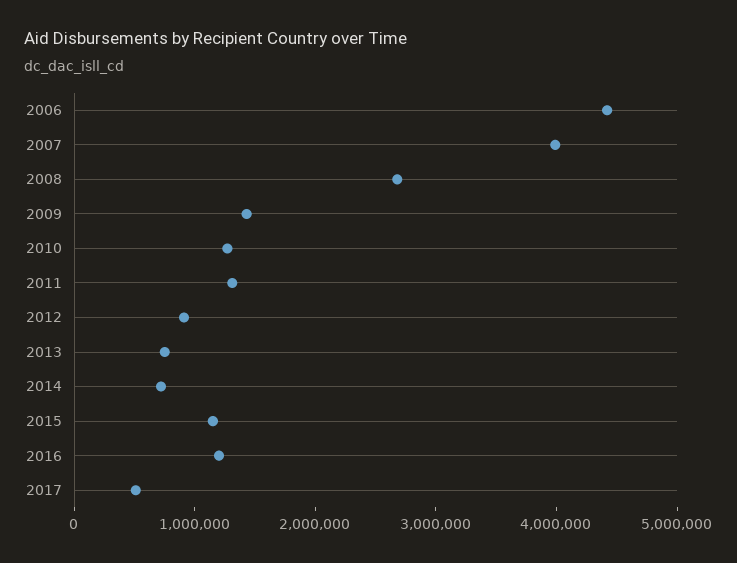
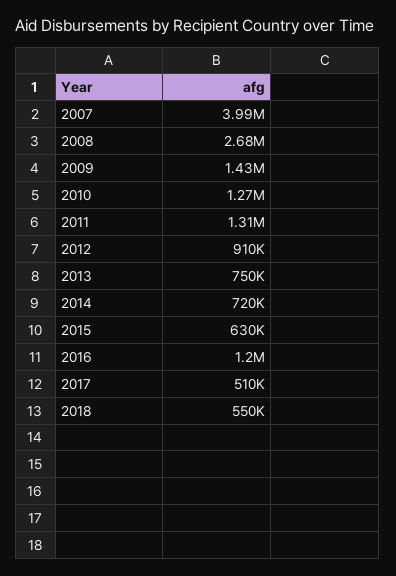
2006: 4400000 -> none
2015: 1200000 -> 630000
2018: none -> 550000

